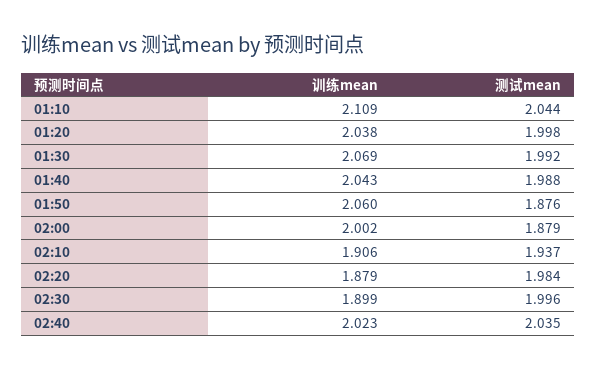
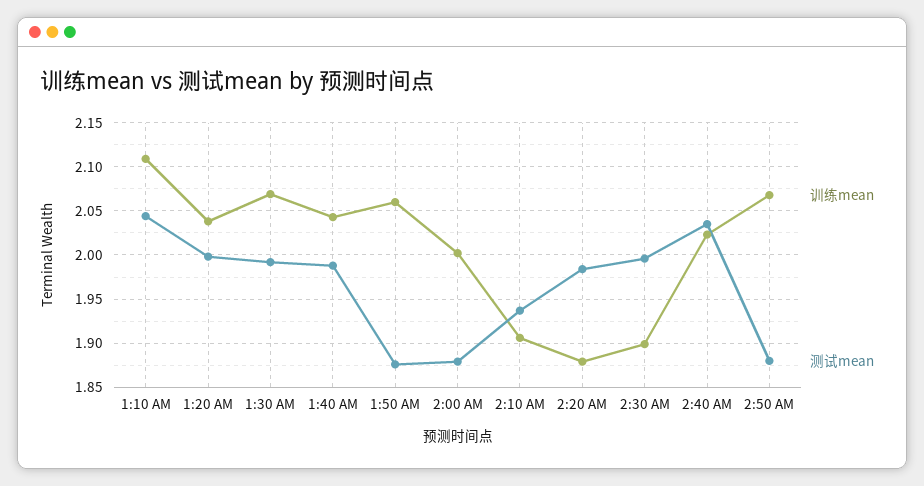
训练mean, 2:50 AM: none -> 2.07
测试mean, 2:50 AM: none -> 1.88

